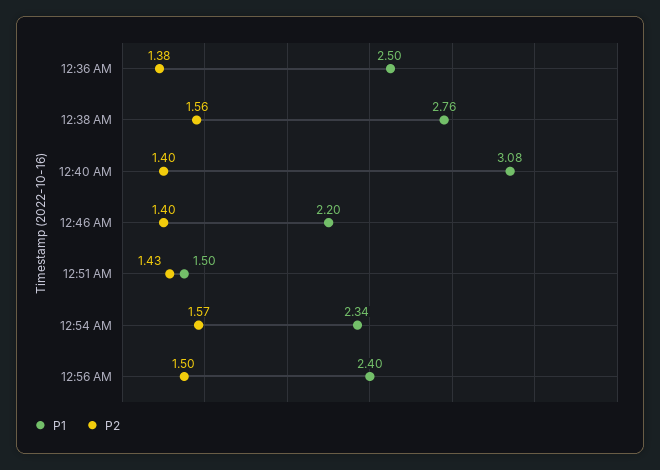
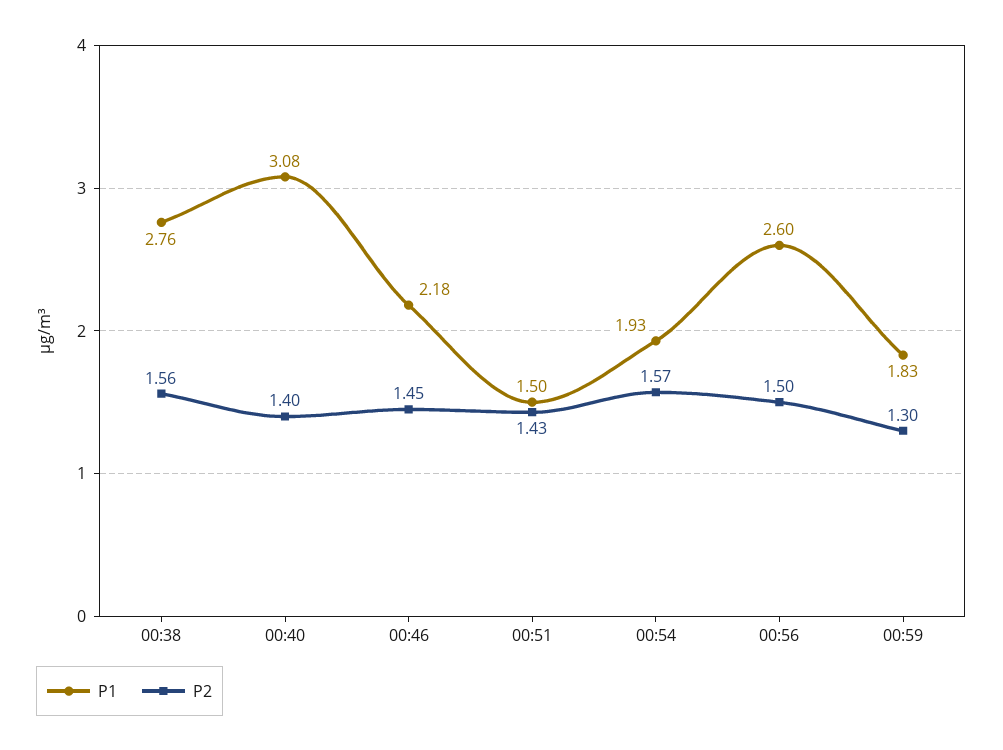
P1, 12:36 AM: 2.5 -> none
P2, 12:36 AM: 1.38 -> none
P1, 12:46 AM: 2.2 -> 2.18
P2, 12:46 AM: 1.4 -> 1.45
P1, 12:54 AM: 2.34 -> 1.93
P1, 12:56 AM: 2.4 -> 2.6
P1, 00:59: none -> 1.83
P2, 00:59: none -> 1.3

